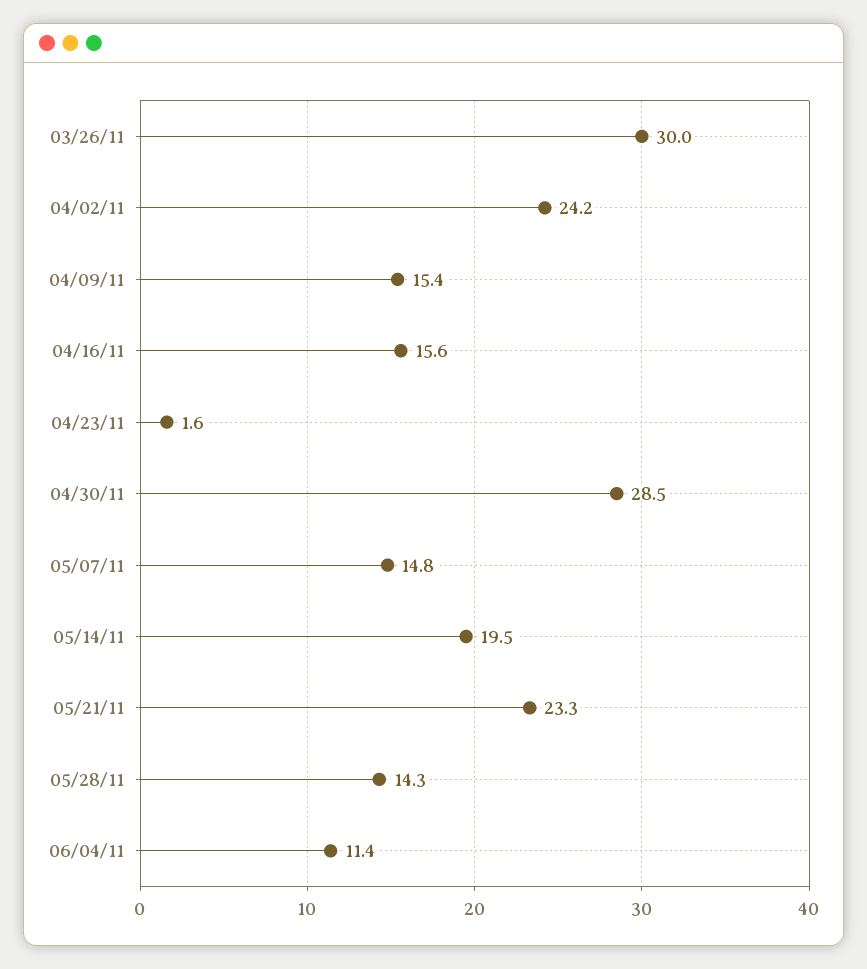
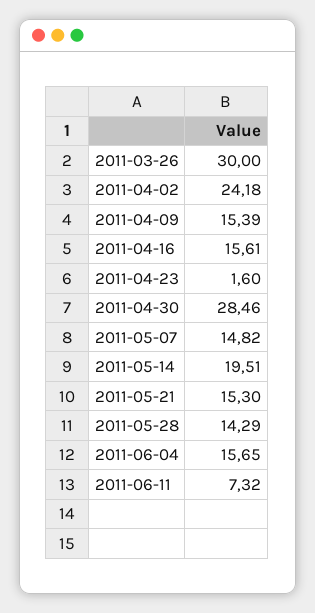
05/21/11: 23.3 -> 15.3
06/04/11: 11.4 -> 15.65
2011-06-11: none -> 7.32

